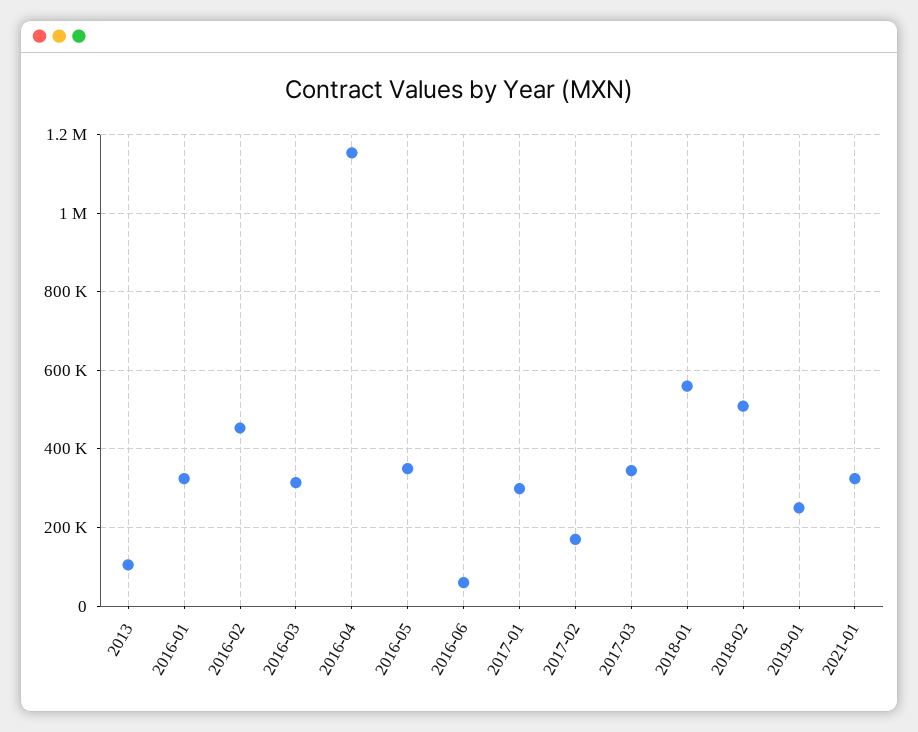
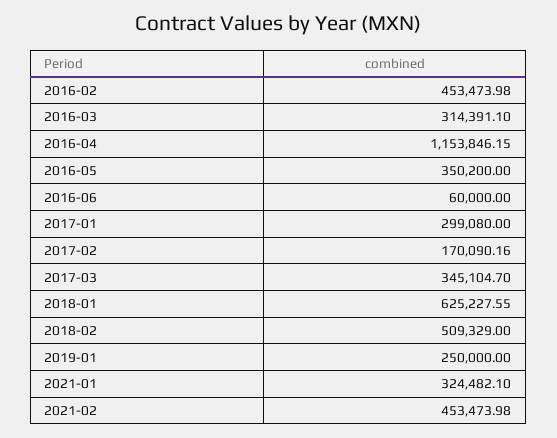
2013: 100000 -> none
2016-01: 320000 -> none
2018-01: 560000 -> 625227.55
2021-02: none -> 453473.98

